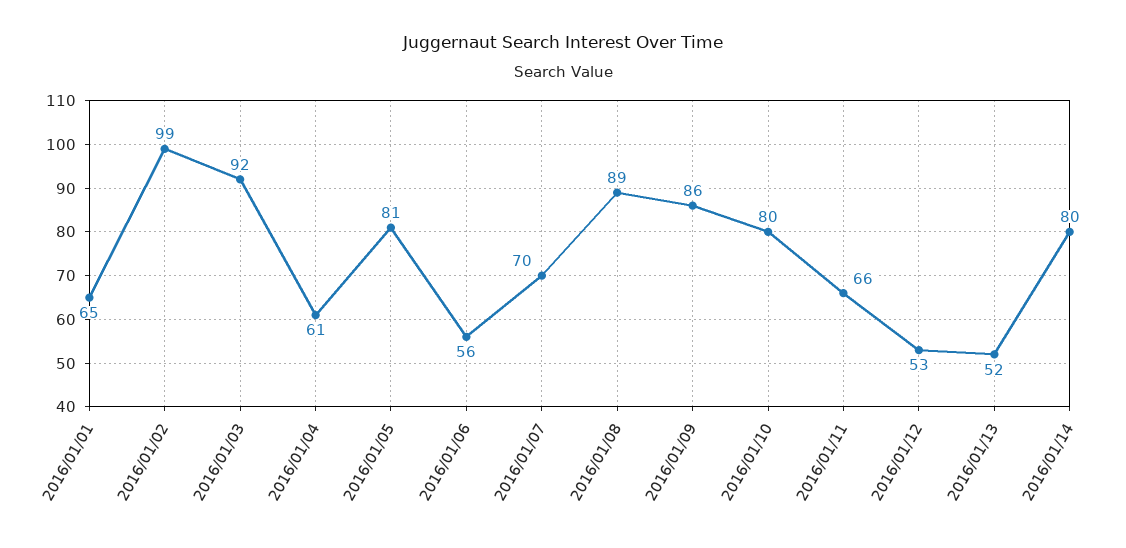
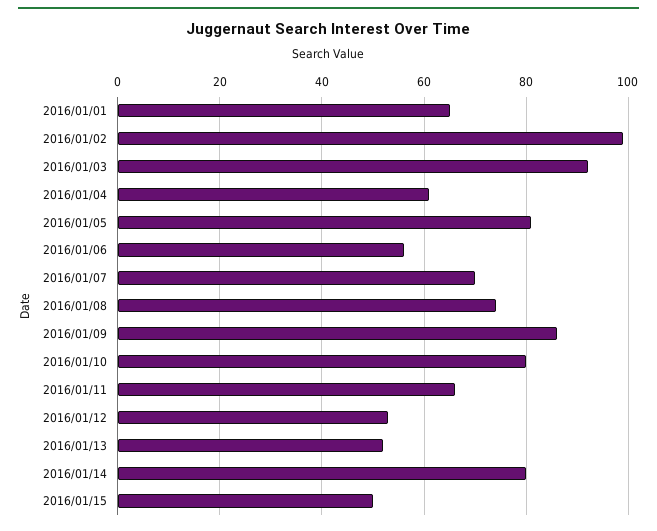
2016/01/08: 89 -> 75
2016/01/15: none -> 50

